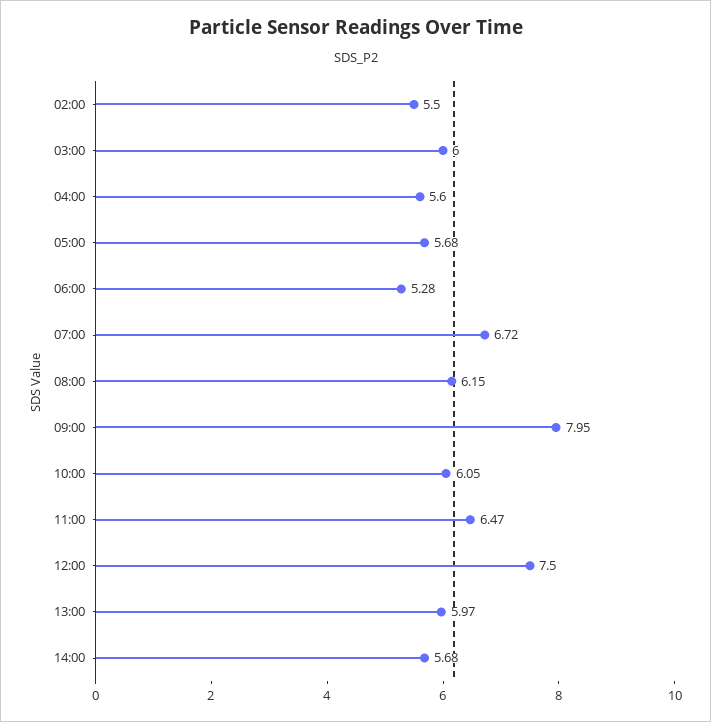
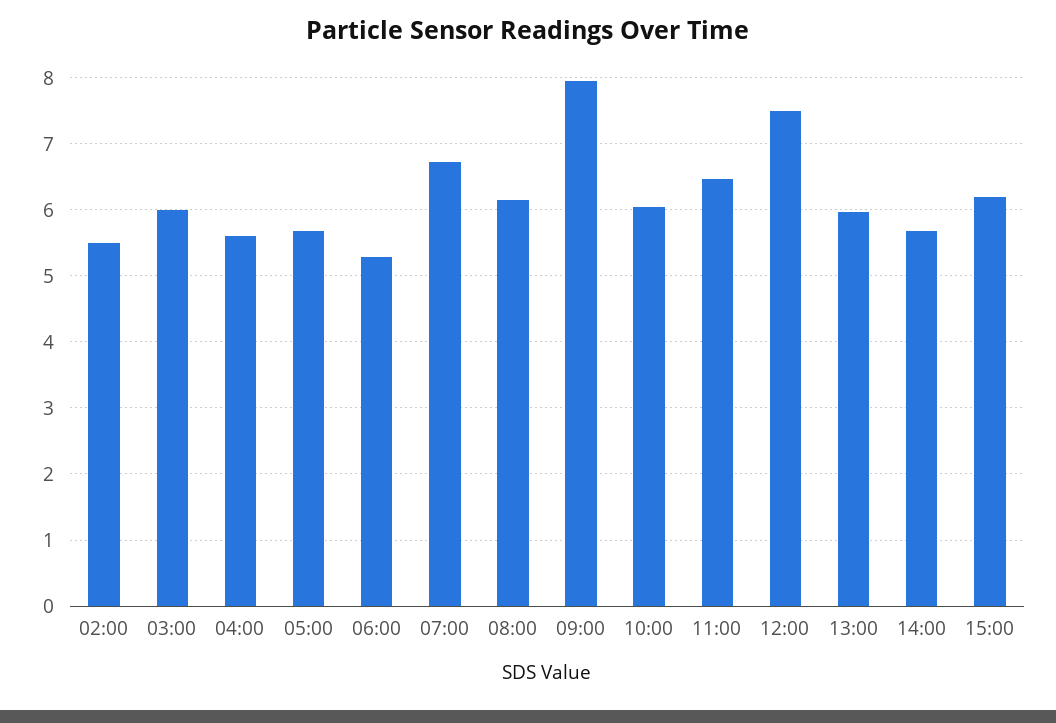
15:00: none -> 6.2

